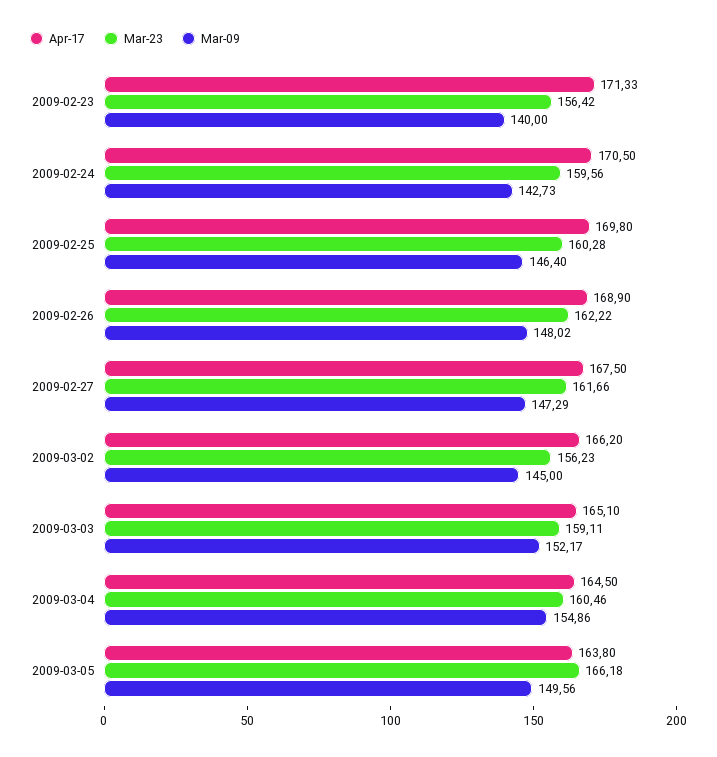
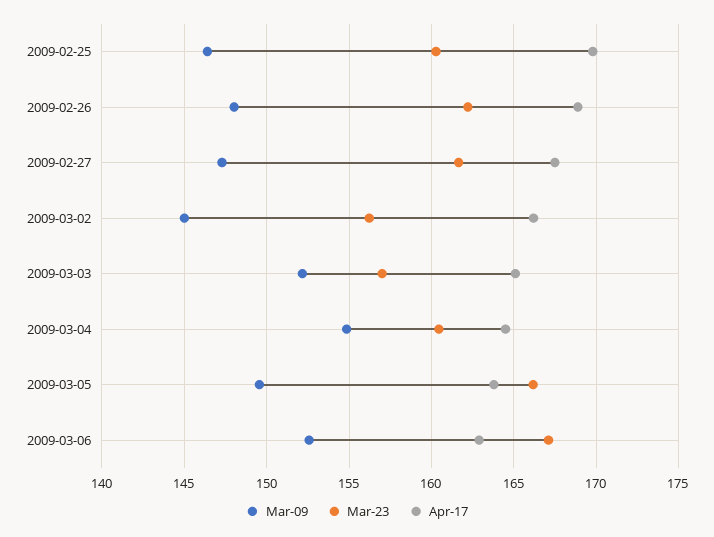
Apr-17, 2009-02-23: 171.33 -> none
Mar-23, 2009-02-23: 156.42 -> none
Mar-09, 2009-02-23: 140 -> none
Apr-17, 2009-02-24: 170.5 -> none
Mar-23, 2009-02-24: 159.56 -> none
Mar-09, 2009-02-24: 142.73 -> none
Mar-23, 2009-03-03: 159.11 -> 157
Mar-09, 2009-03-06: none -> 152.5
Mar-23, 2009-03-06: none -> 167
Apr-17, 2009-03-06: none -> 163

